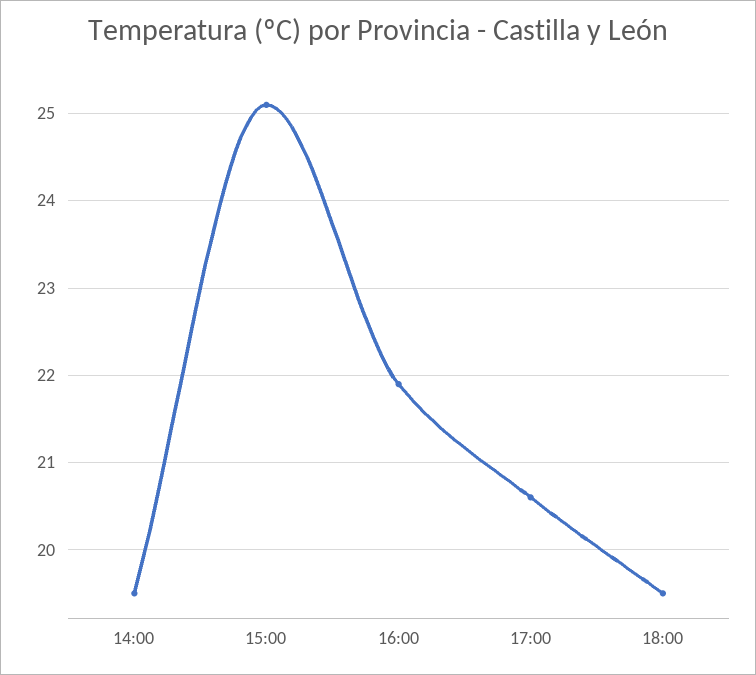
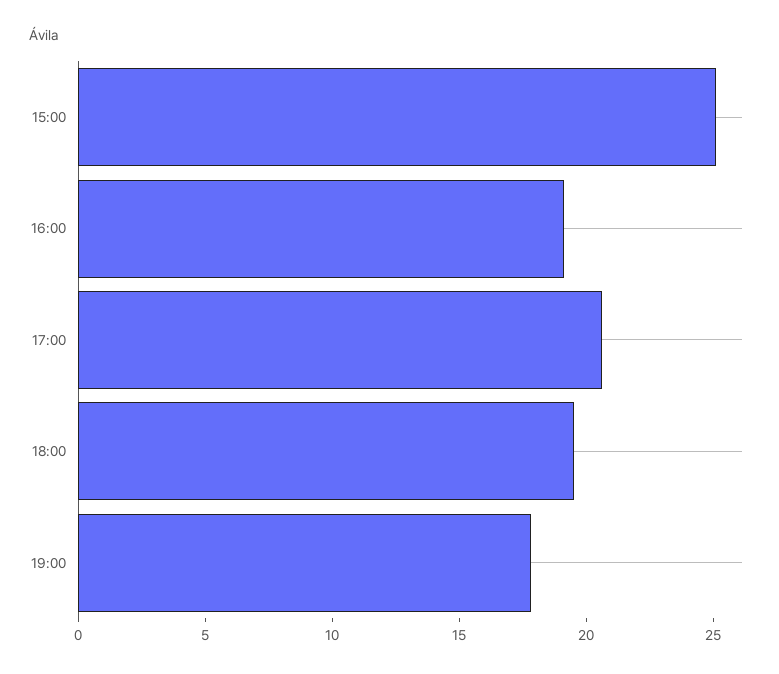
14:00: 19.5 -> none
16:00: 21.9 -> 19
19:00: none -> 18

